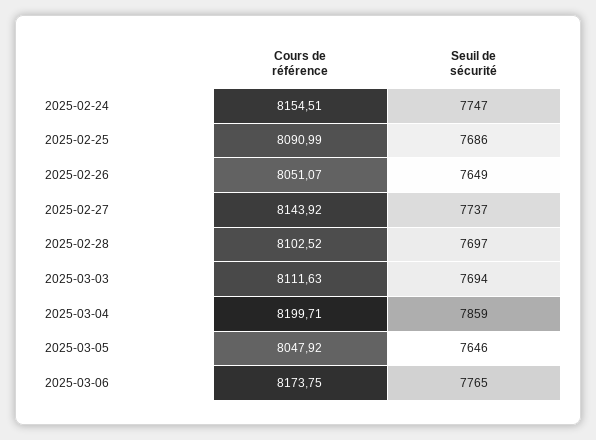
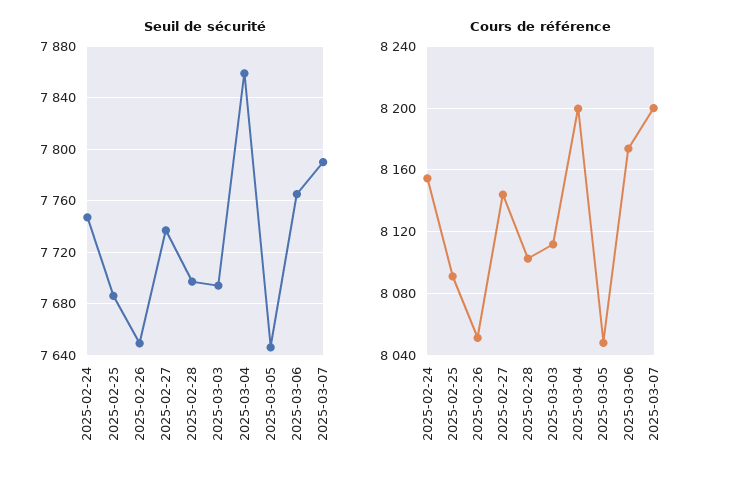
Seuil de sécurité, 2025-03-07: none -> 7790
Cours de référence, 2025-03-07: none -> 8200

